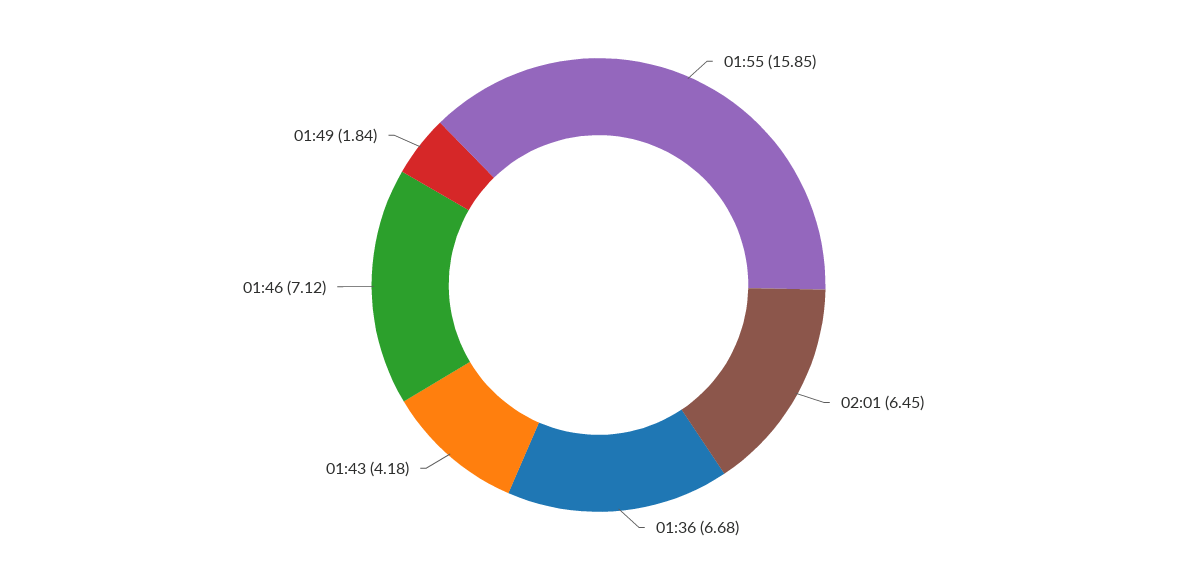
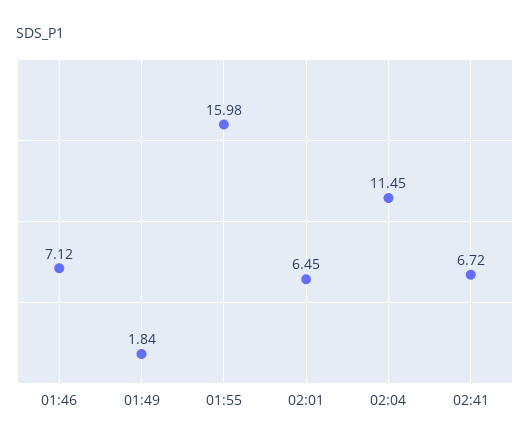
01:55: 15.85 -> 15.98
01:36: 6.68 -> none
01:43: 4.18 -> none
02:04: none -> 11.45
02:41: none -> 6.72

